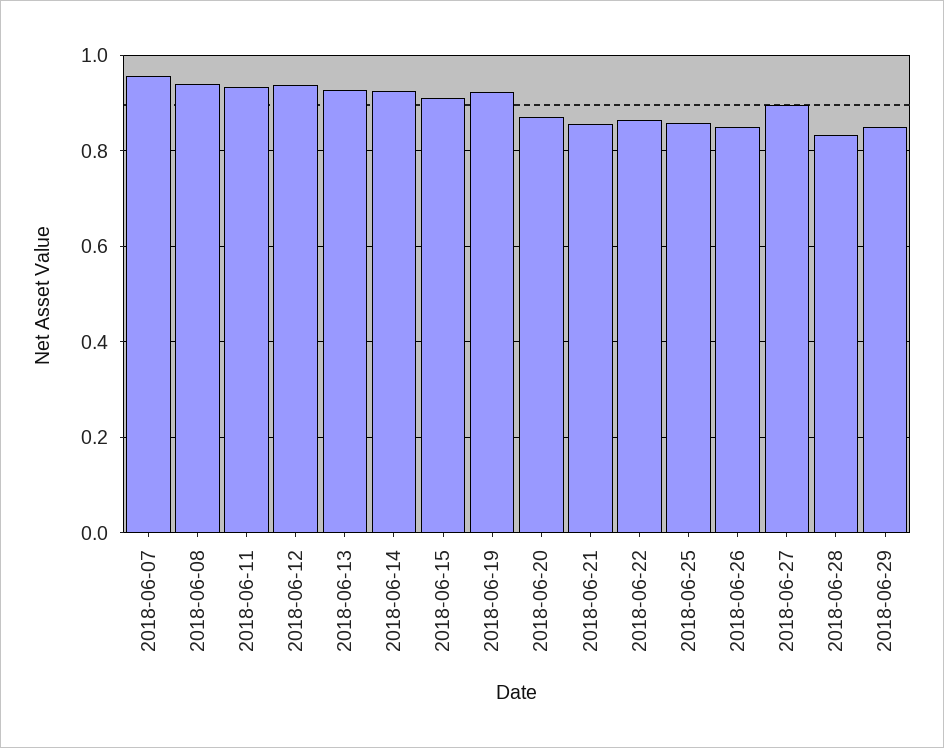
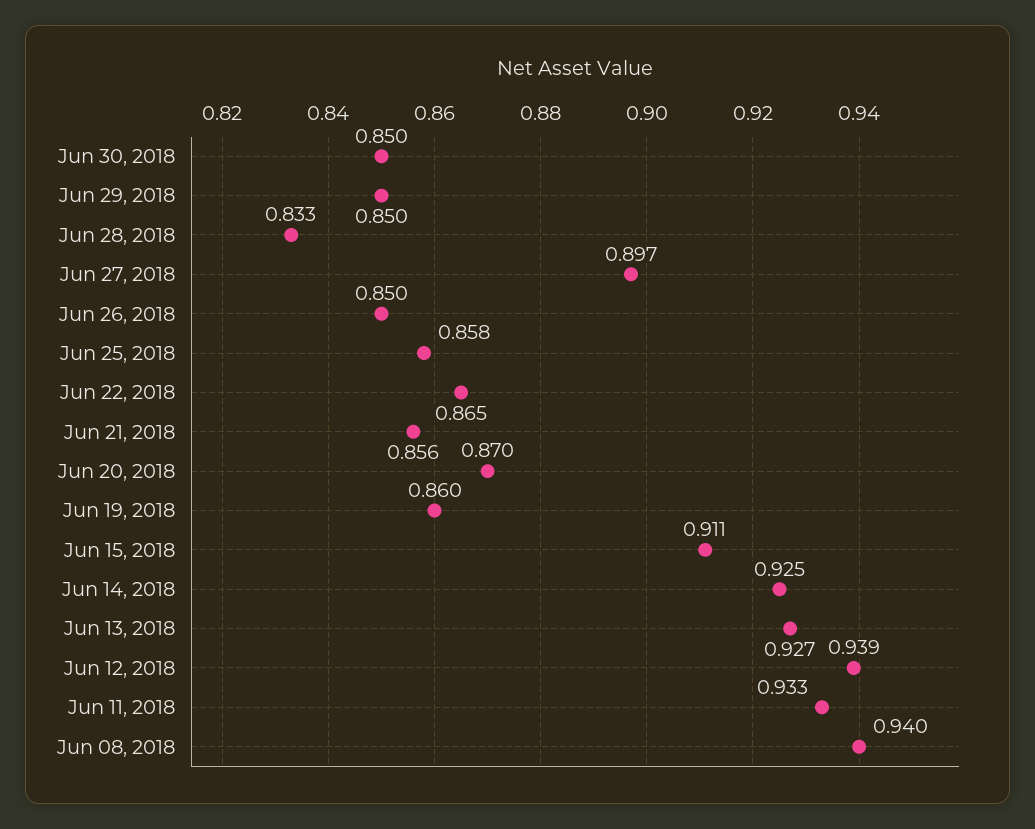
2018-06-07: 0.96 -> none
2018-06-19: 0.92 -> 0.86
Jun 30, 2018: none -> 0.85

